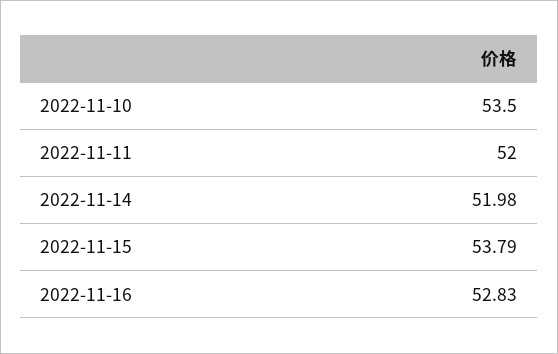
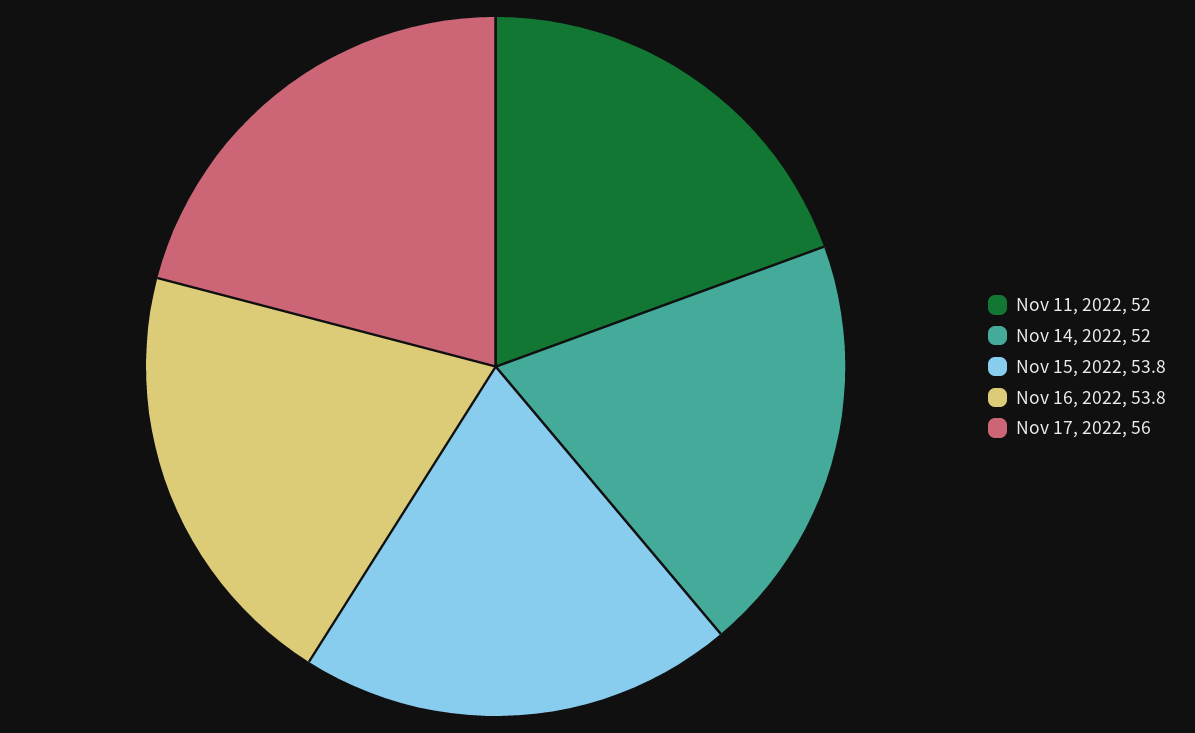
2022-11-10: 53.5 -> none
2022-11-16: 52.83 -> 53.8
Nov 17, 2022: none -> 56

